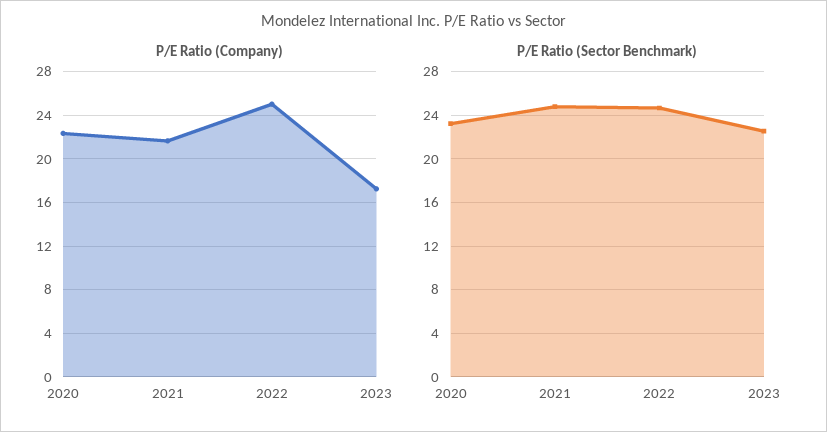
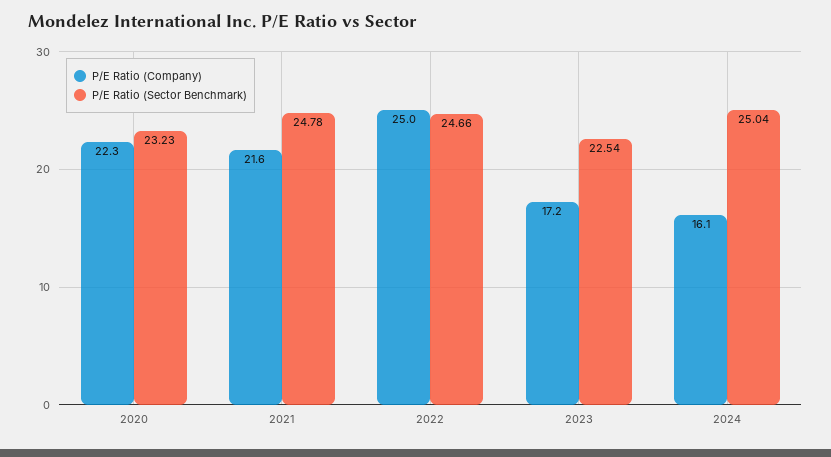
P/E Ratio (Company), 2024: none -> 16.1
P/E Ratio (Sector Benchmark), 2024: none -> 25.04

